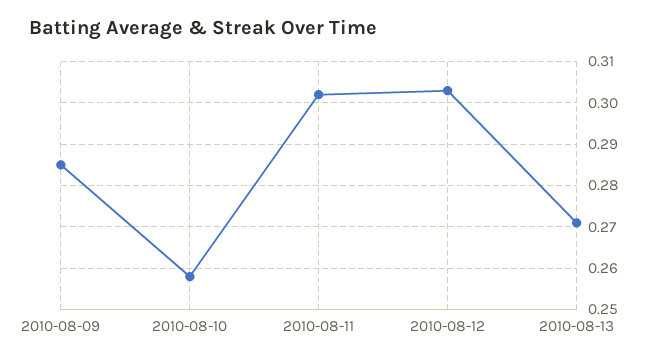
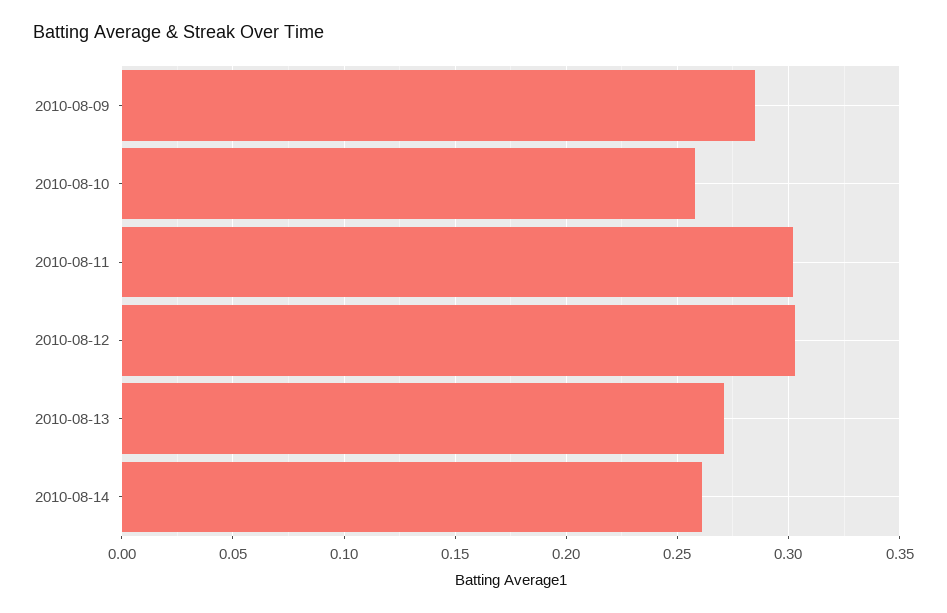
2010-08-14: none -> 0.26

